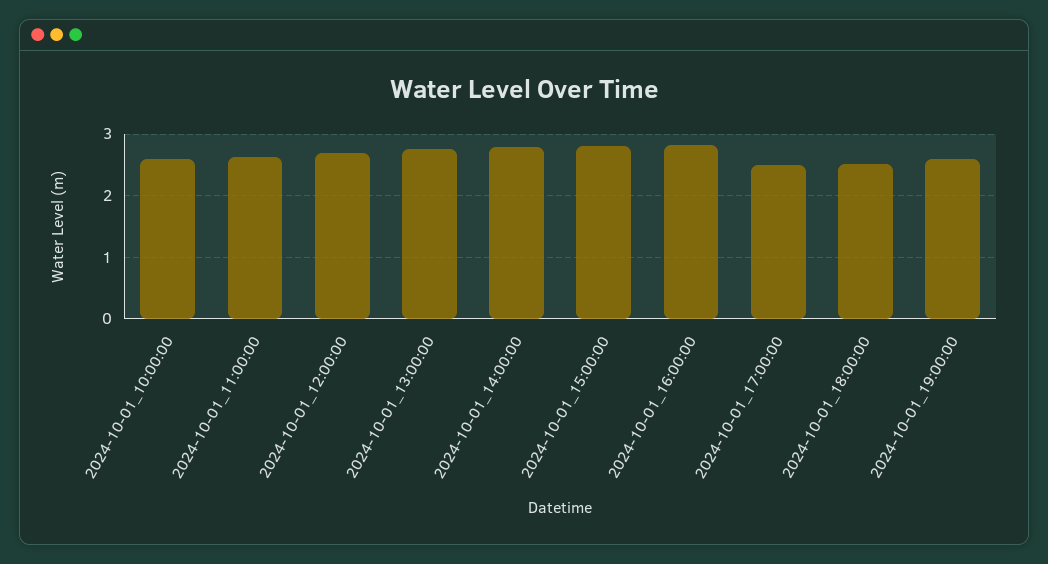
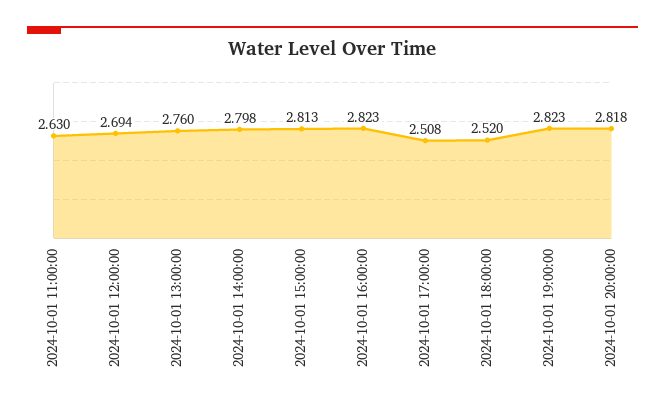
2024-10-01_10:00:00: 2.6 -> none
2024-10-01_19:00:00: 2.6 -> 2.823
2024-10-01 20:00:00: none -> 2.818

